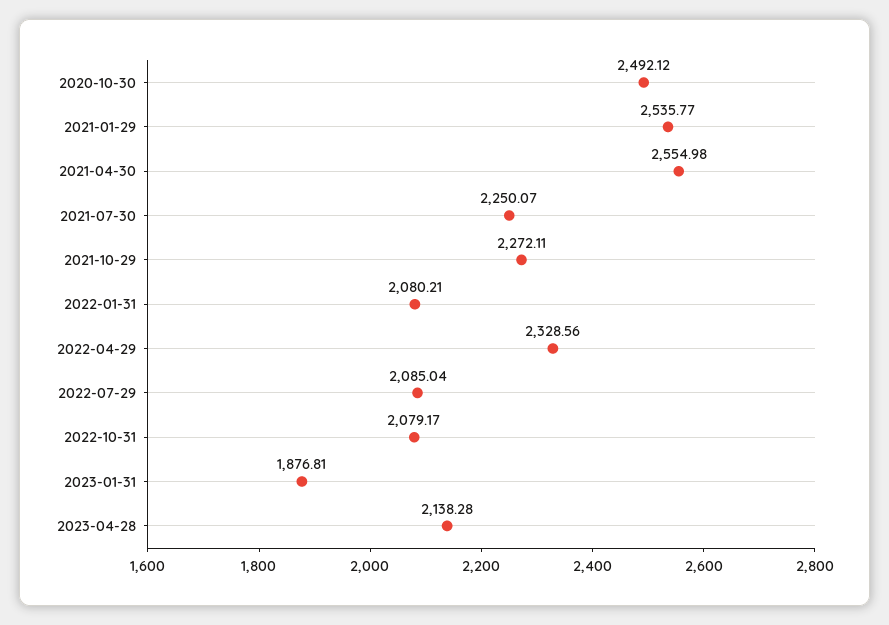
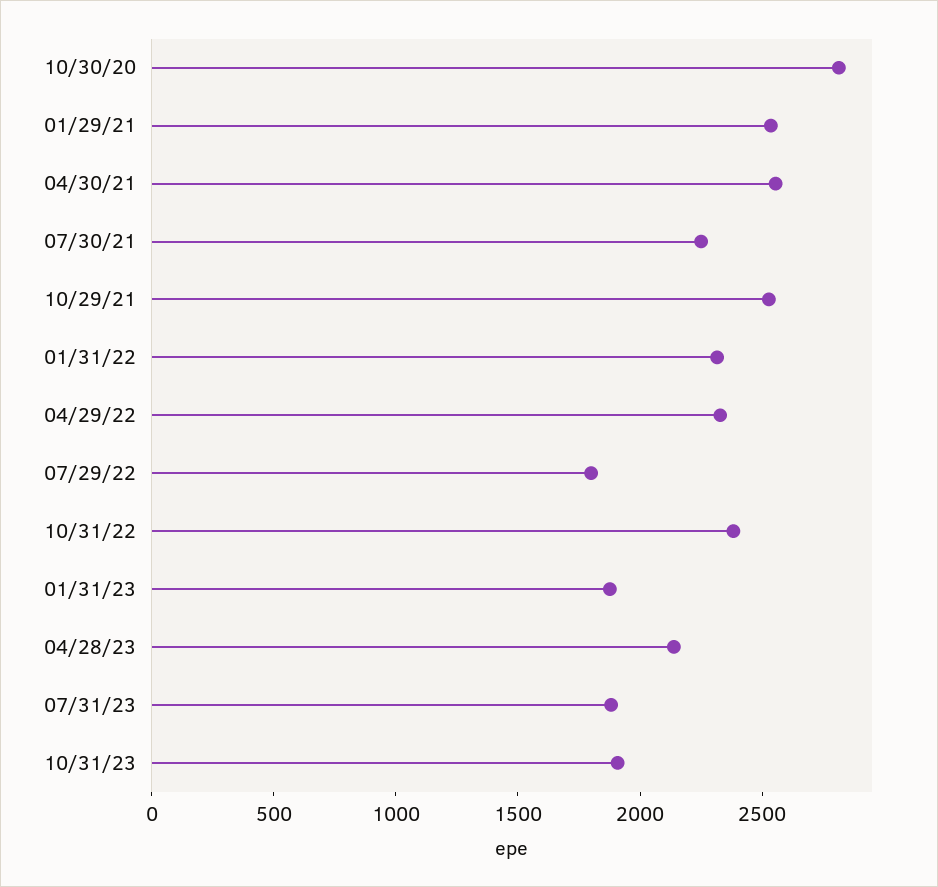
2020-10-30: 2492.12 -> 2800
2021-10-29: 2272.11 -> 2500
2022-01-31: 2080.21 -> 2300
2022-07-29: 2085.04 -> 1800
2022-10-31: 2079.17 -> 2400
07/31/23: none -> 1900
10/31/23: none -> 1900

